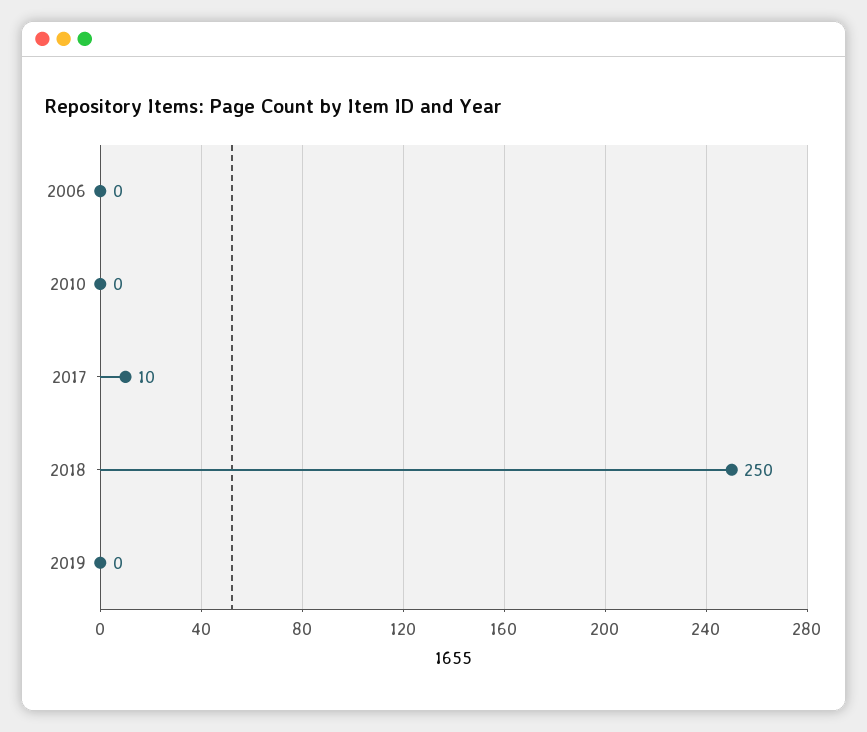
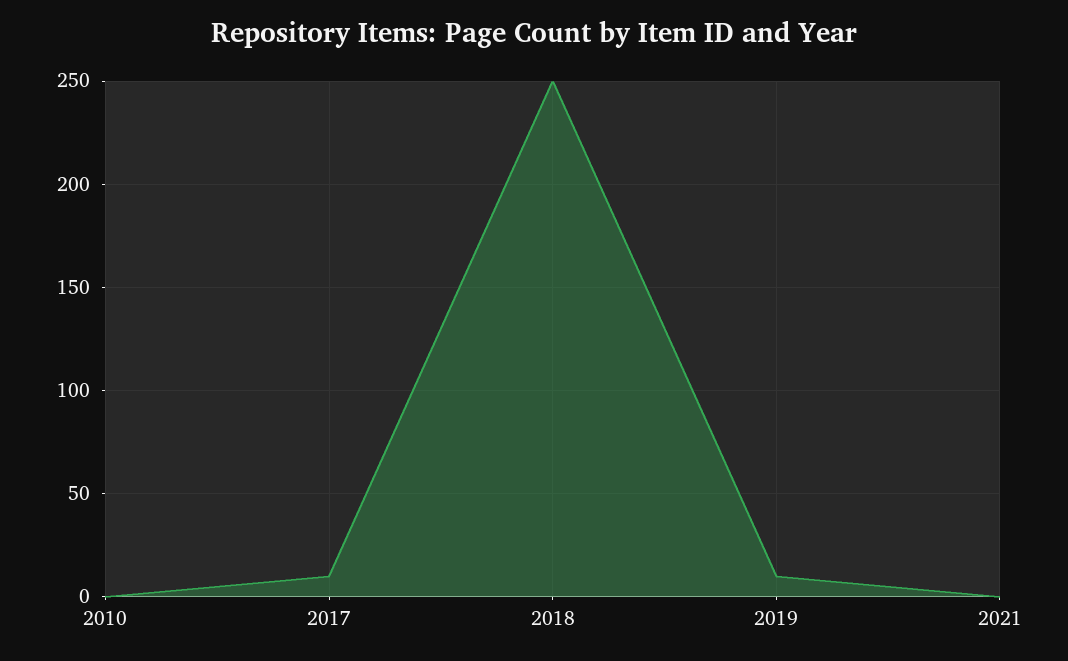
2006: 0 -> none
2019: 0 -> 10
2021: none -> 0

